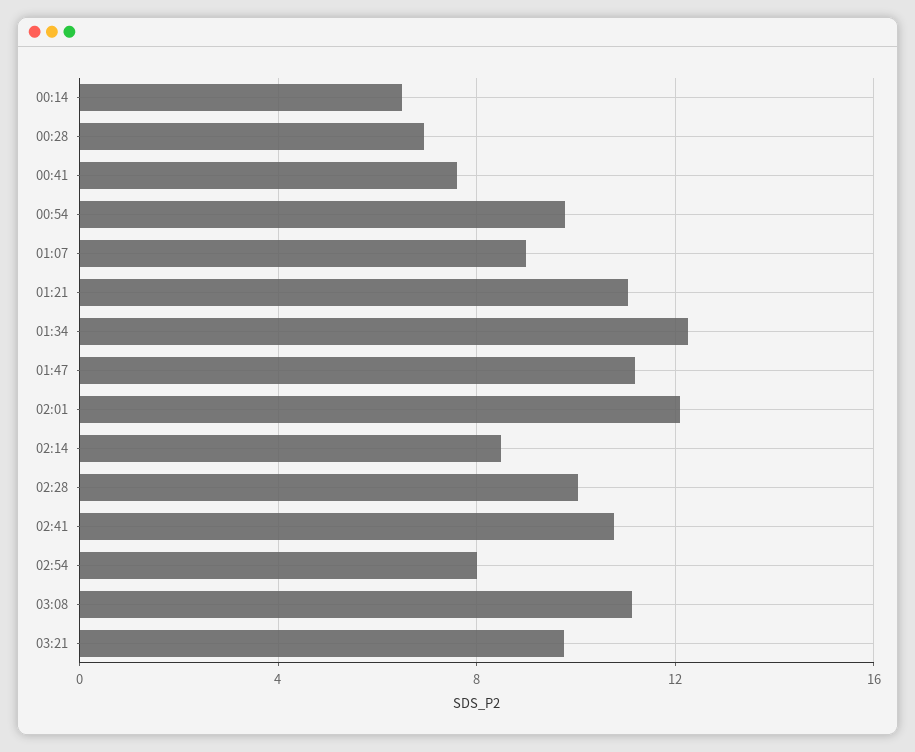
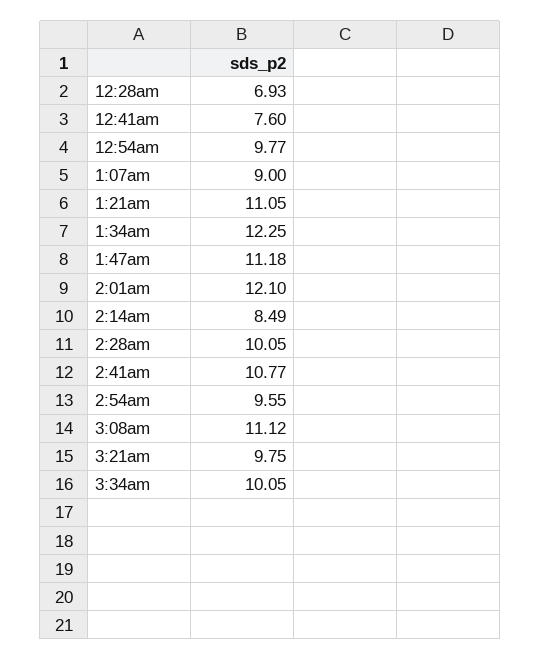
00:14: 6.5 -> none
02:54: 8 -> 9.55
3:34am: none -> 10.05

